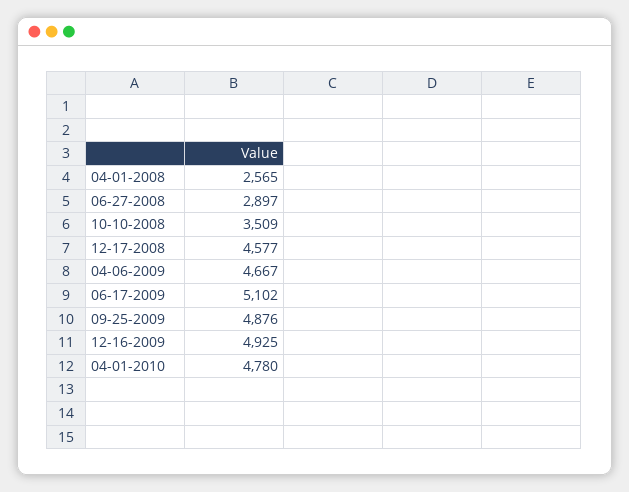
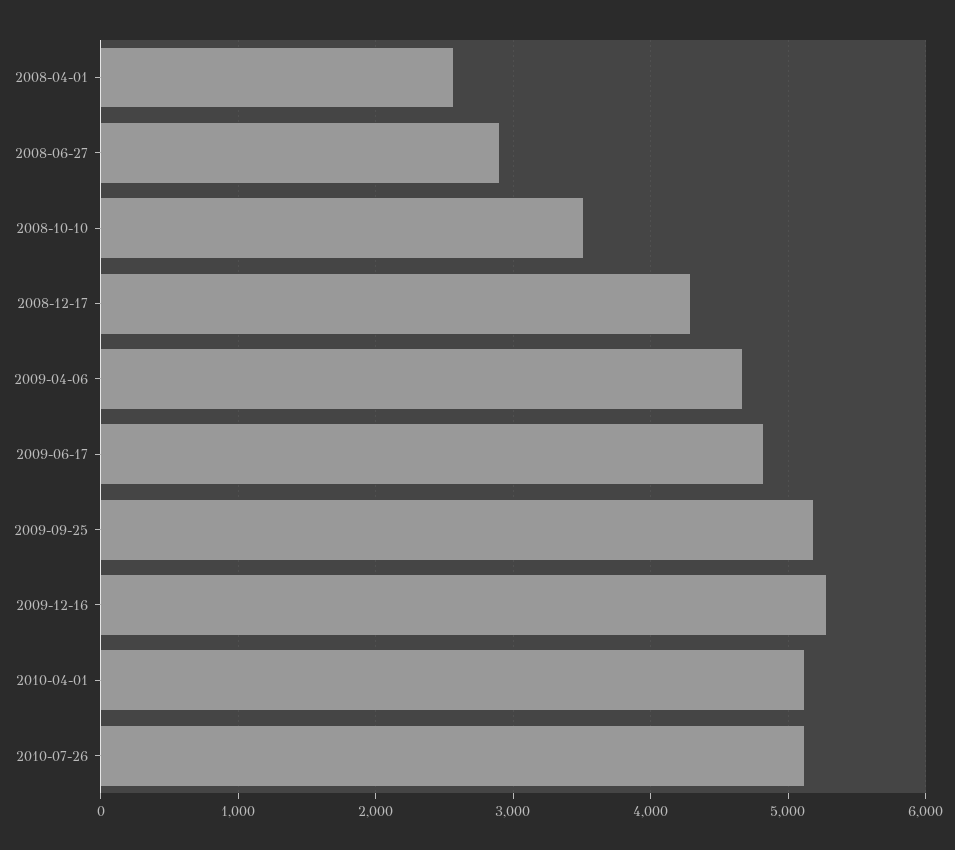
12-17-2008: 4577 -> 4300
06-17-2009: 5102 -> 4800
09-25-2009: 4876 -> 5200
12-16-2009: 4925 -> 5300
04-01-2010: 4780 -> 5100
2010-07-26: none -> 5100

